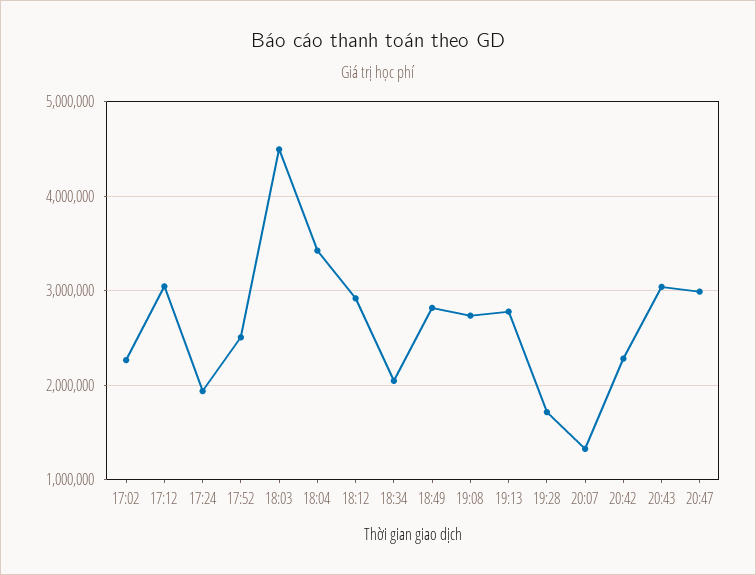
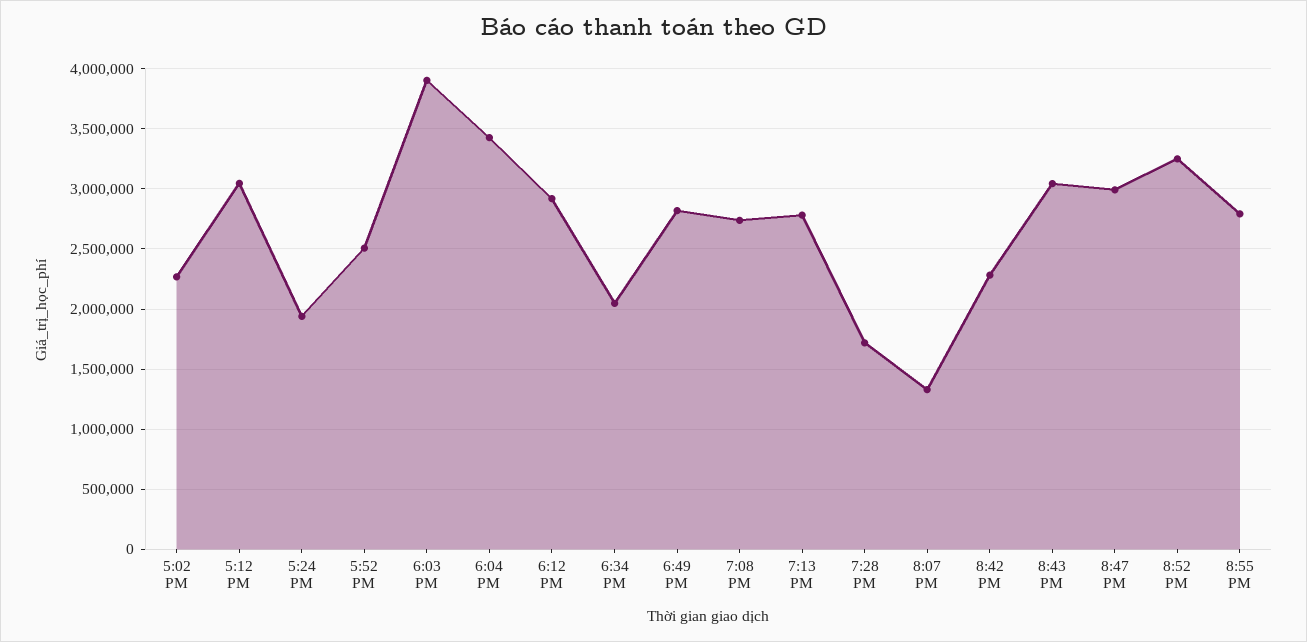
18:03: 4500000 -> 3900000
8:52 PM: none -> 3250000
8:55 PM: none -> 2800000

